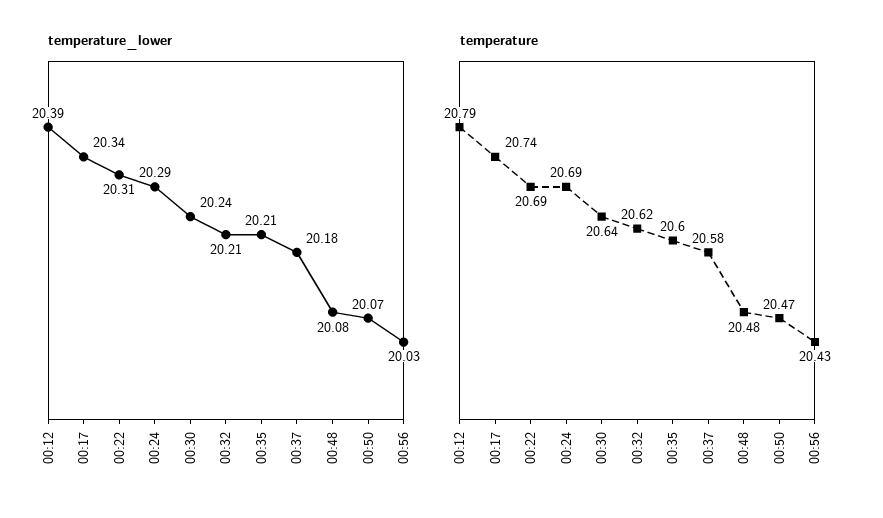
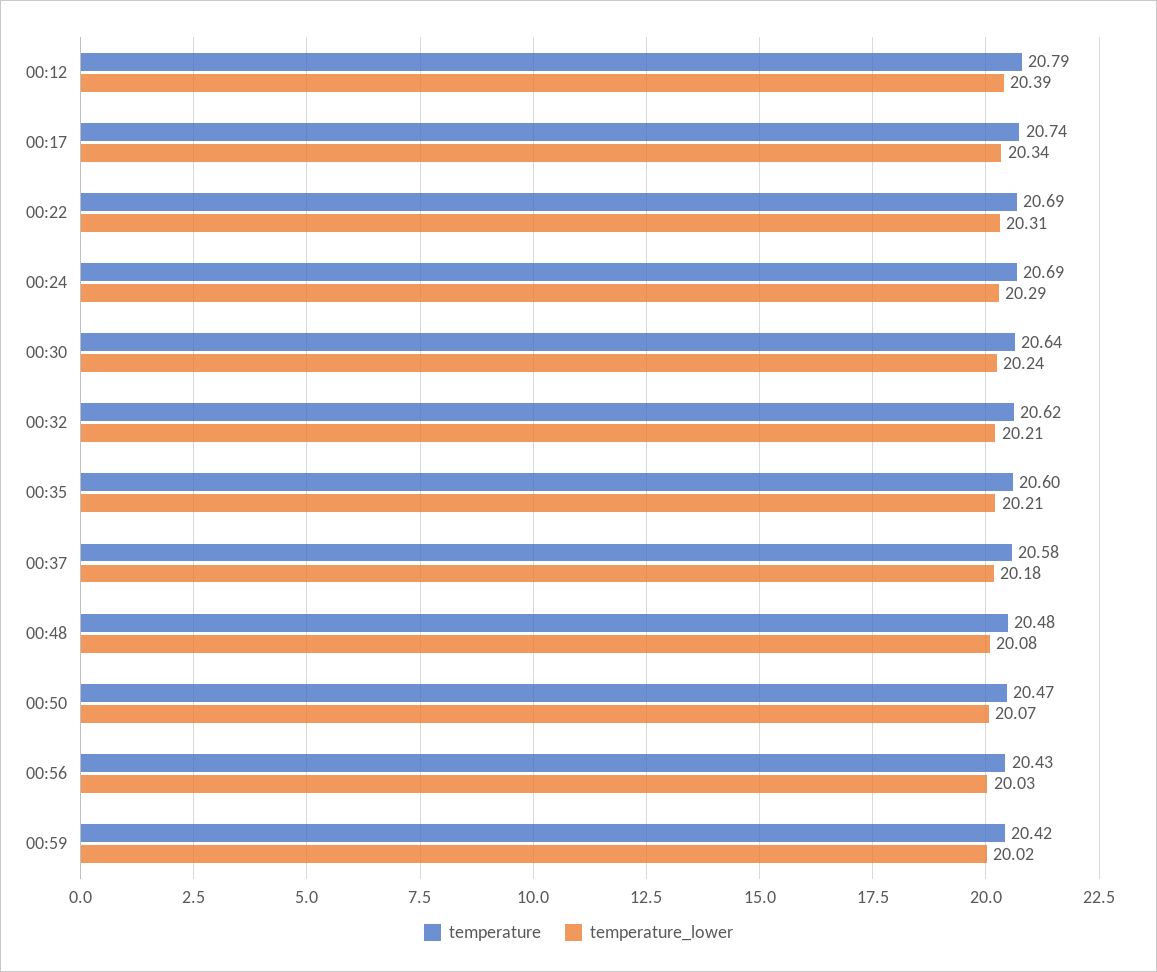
temperature, 00:59: none -> 20.42
temperature_lower, 00:59: none -> 20.02

